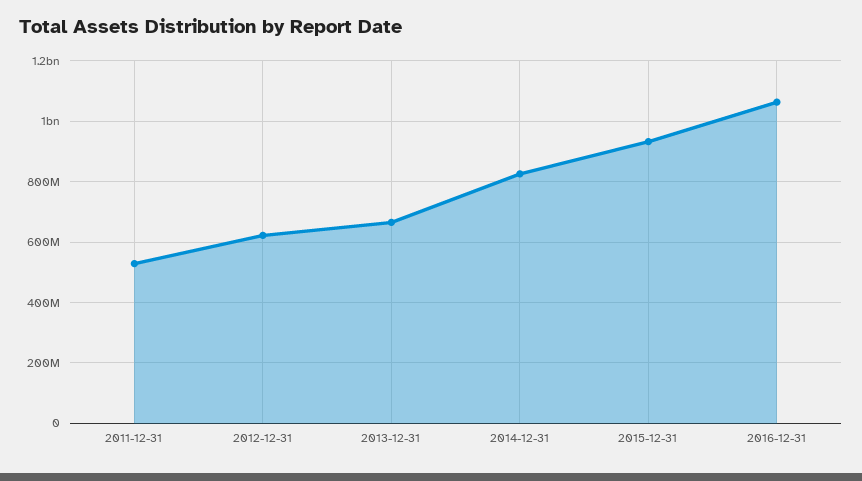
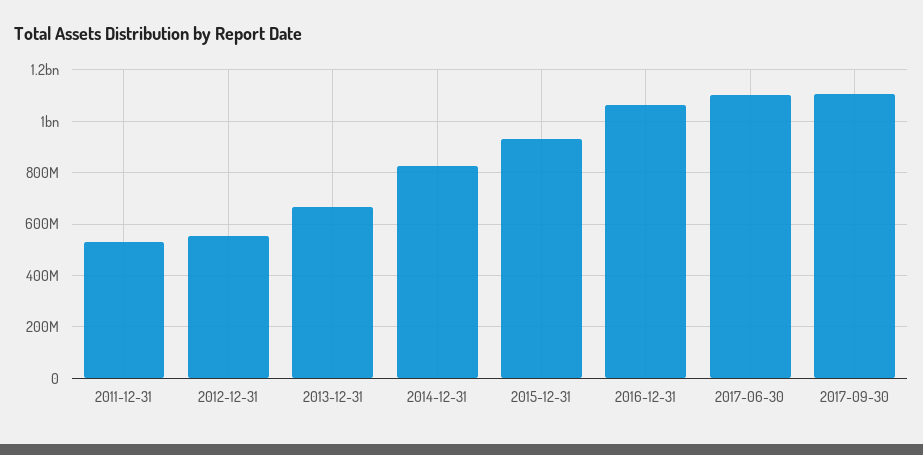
2012-12-31: 620000000 -> 550000000
2017-06-30: none -> 1100000000
2017-09-30: none -> 1100000000

